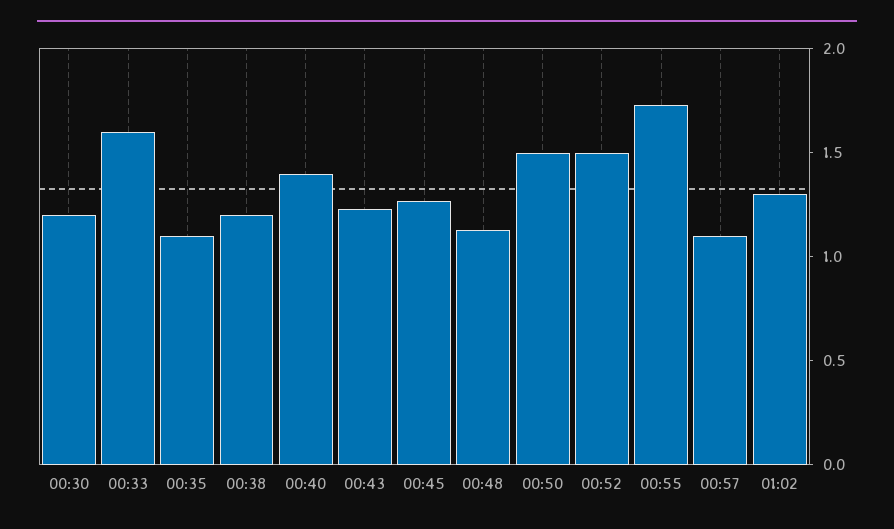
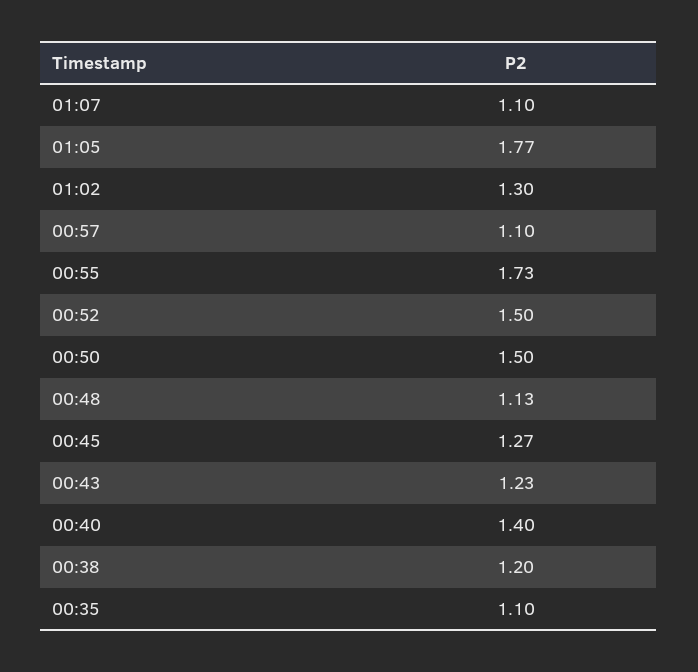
00:30: 1.2 -> none
00:33: 1.6 -> none
01:07: none -> 1.1
01:05: none -> 1.77

